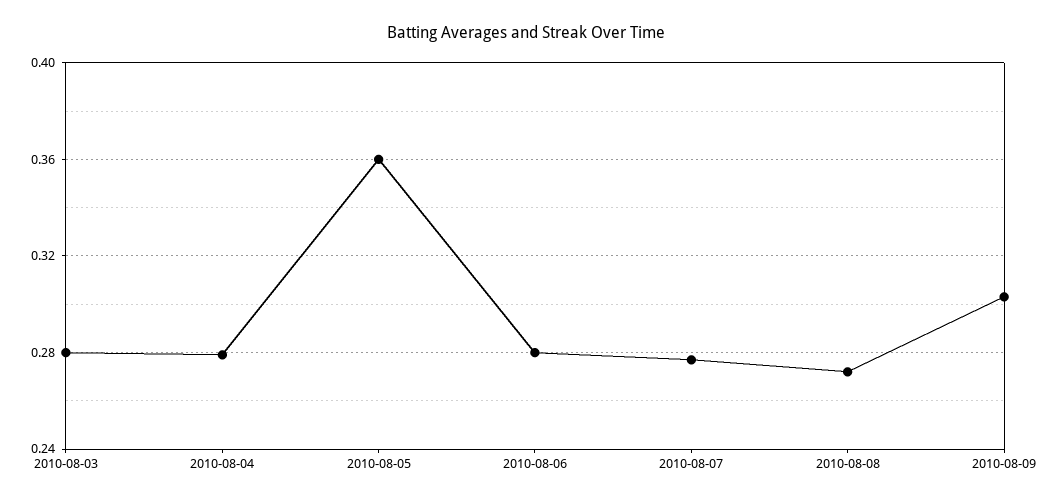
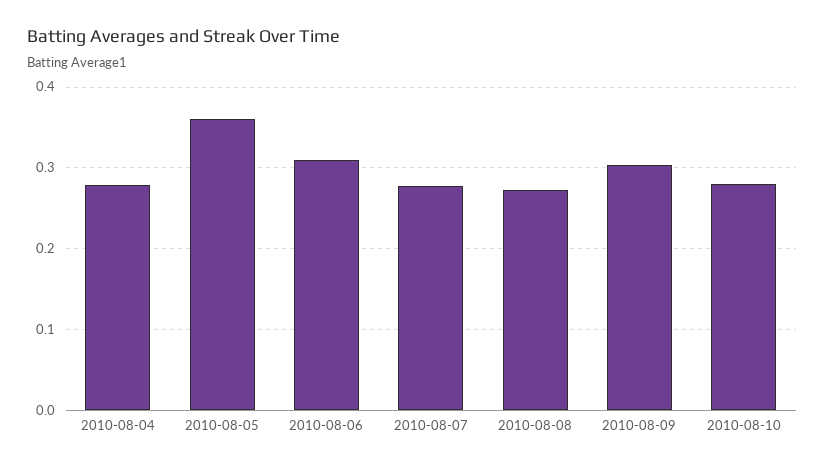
2010-08-03: 0.28 -> none
2010-08-06: 0.28 -> 0.31
2010-08-10: none -> 0.28

